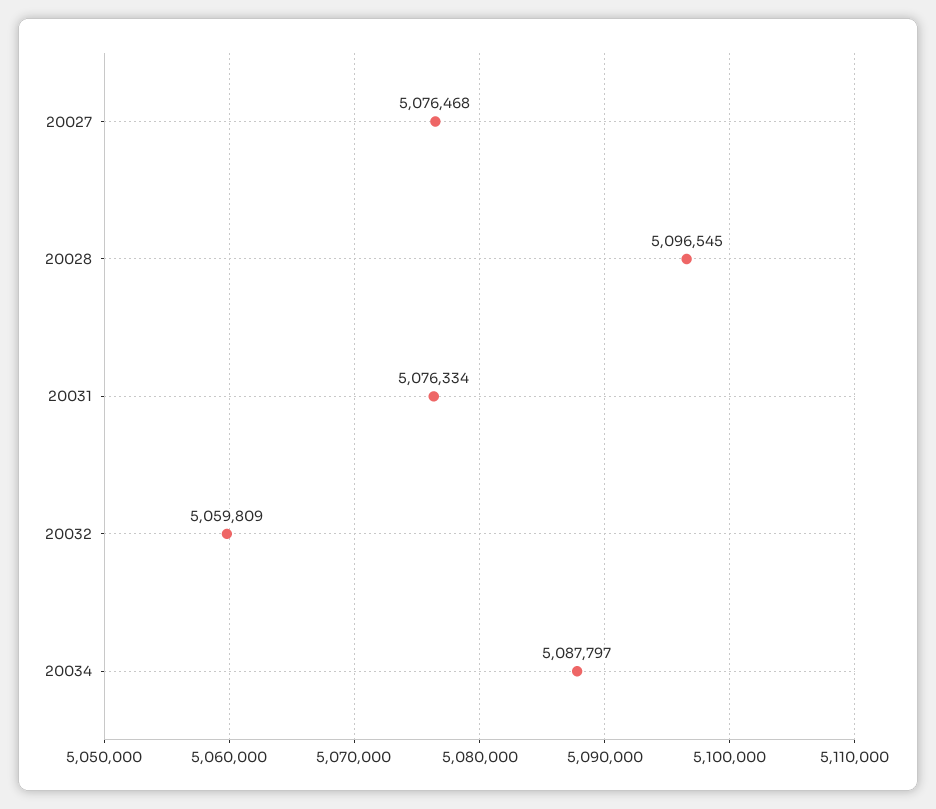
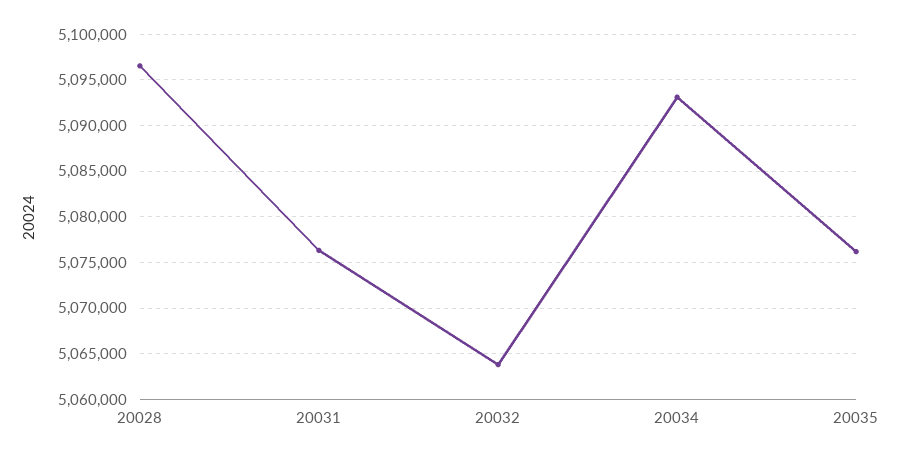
20027: 5076468 -> none
20032: 5059809 -> 5064000
20034: 5087797 -> 5093000
20035: none -> 5076000

